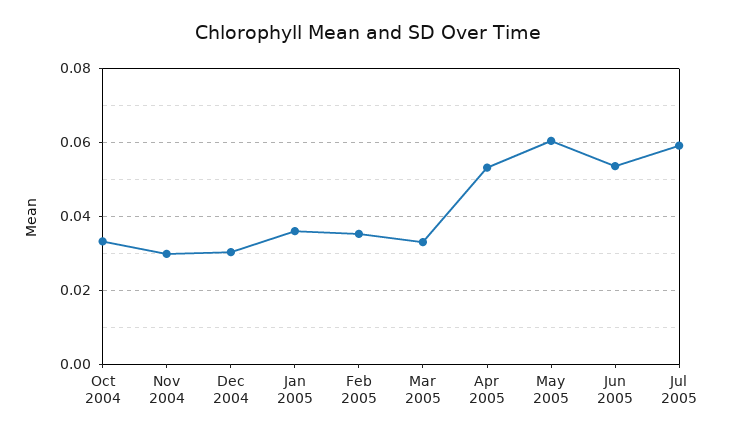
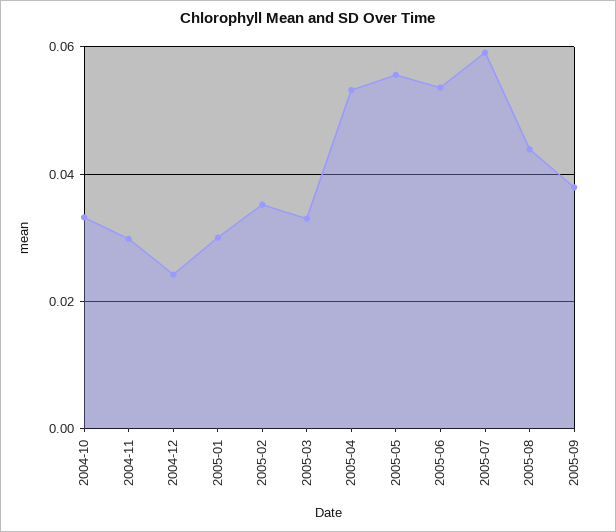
Dec 2004: 0.03 -> 0.024
Jan 2005: 0.036 -> 0.03
May 2005: 0.06 -> 0.056
2005-08: none -> 0.044
2005-09: none -> 0.038

